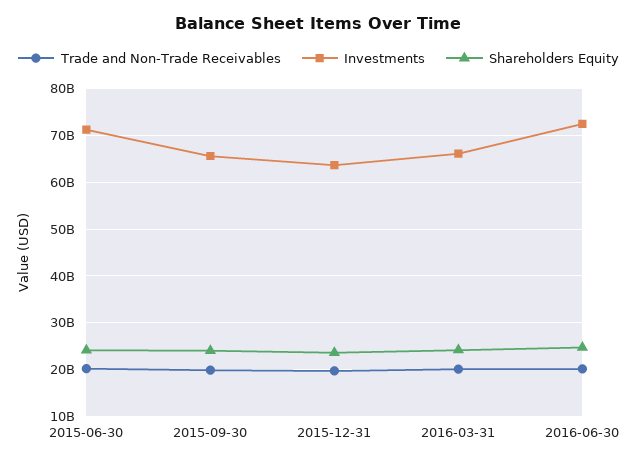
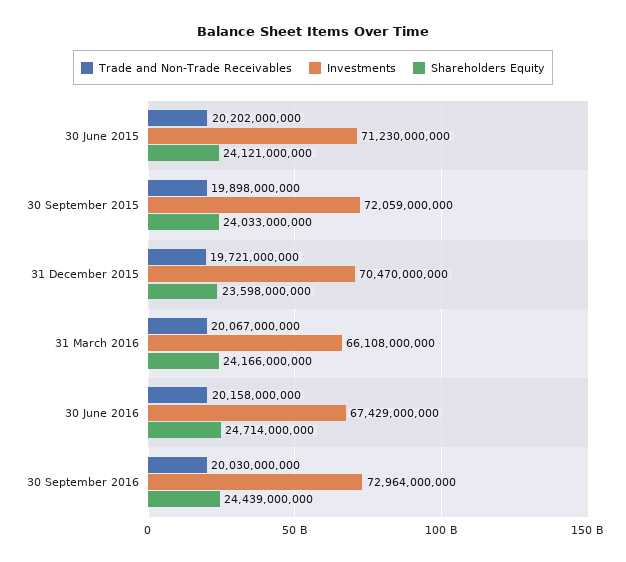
Investments, 2015-09-30: 66000000000 -> 72059000000
Investments, 2015-12-31: 64000000000 -> 70470000000
Investments, 2016-06-30: 72000000000 -> 67429000000
Trade and Non-Trade Receivables, 30 September 2016: none -> 20030000000
Investments, 30 September 2016: none -> 72964000000
Shareholders Equity, 30 September 2016: none -> 24439000000

